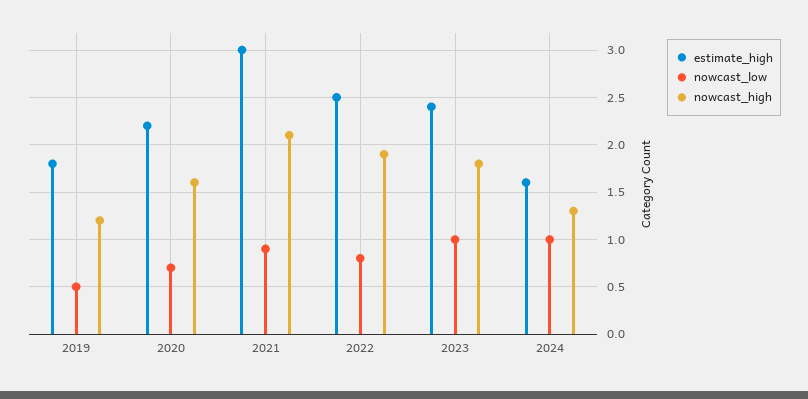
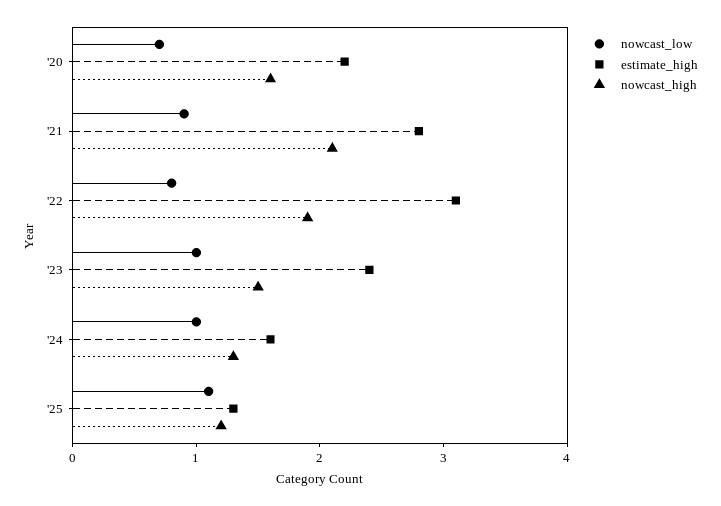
estimate_high, 2019: 1.8 -> none
nowcast_low, 2019: 0.5 -> none
nowcast_high, 2019: 1.2 -> none
estimate_high, 2021: 3 -> 2.8
estimate_high, 2022: 2.5 -> 3.1
nowcast_high, 2023: 1.8 -> 1.5
nowcast_low, '25: none -> 1.1
estimate_high, '25: none -> 1.3
nowcast_high, '25: none -> 1.2

